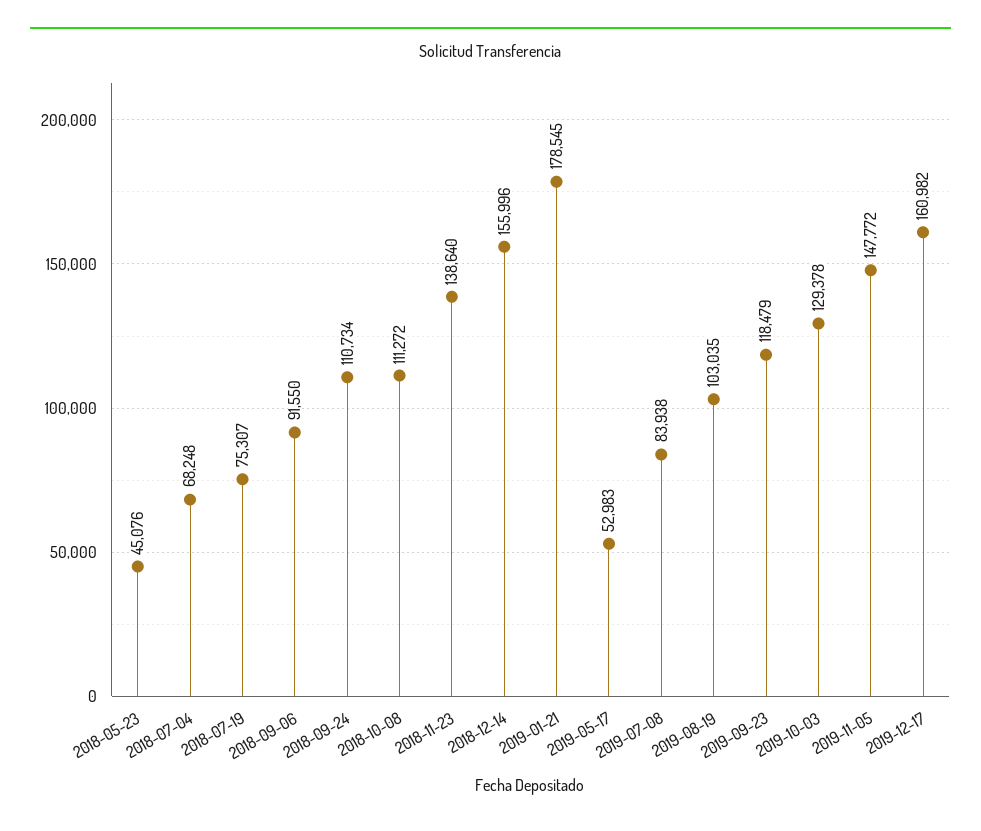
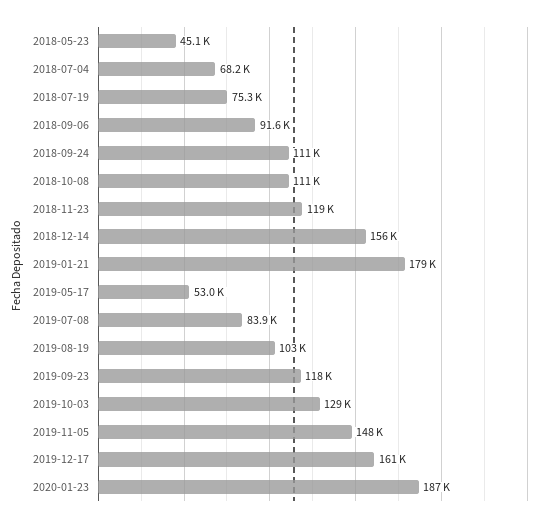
2018-11-23: 138640 -> 119000
2020-01-23: none -> 187000

